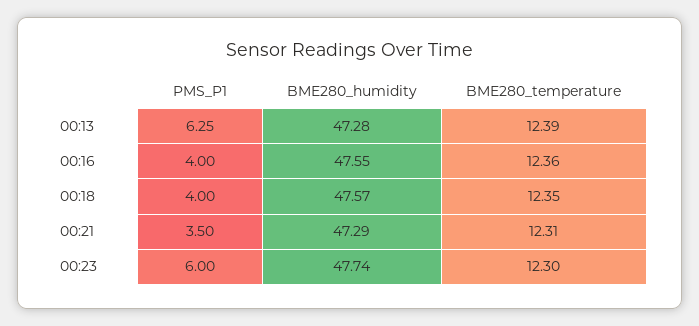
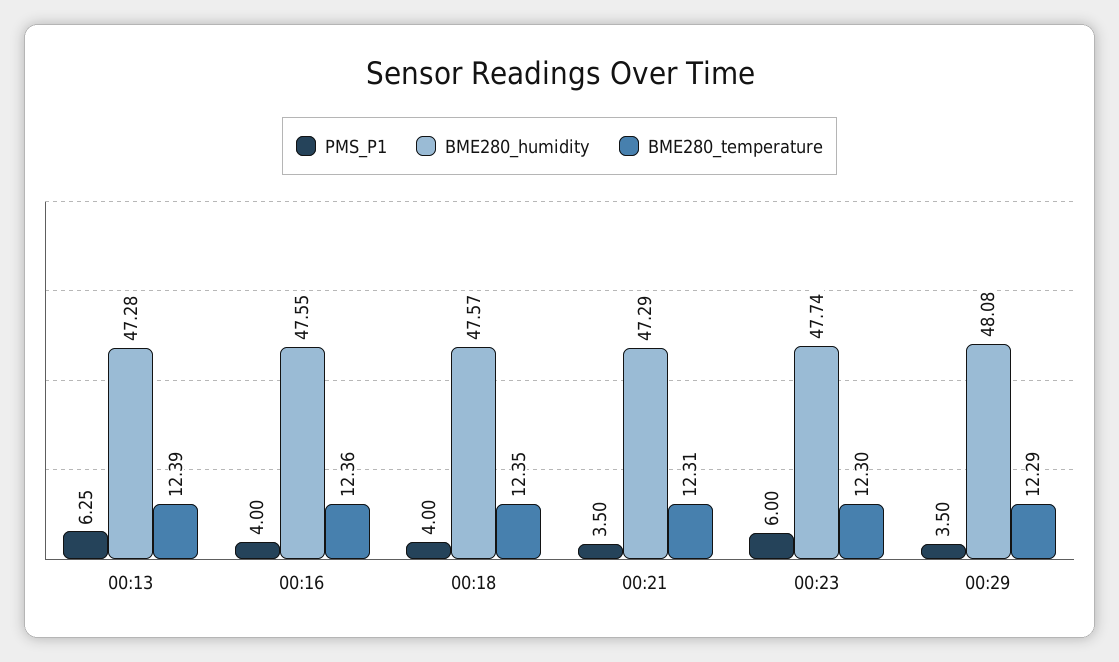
PMS_P1, 00:29: none -> 3.5
BME280_humidity, 00:29: none -> 48.08
BME280_temperature, 00:29: none -> 12.29

